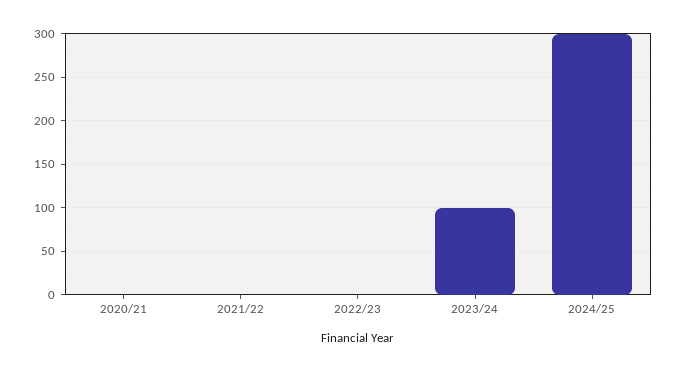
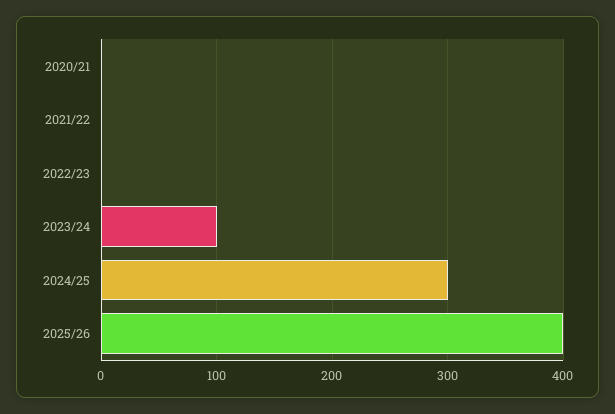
2025/26: none -> 400

